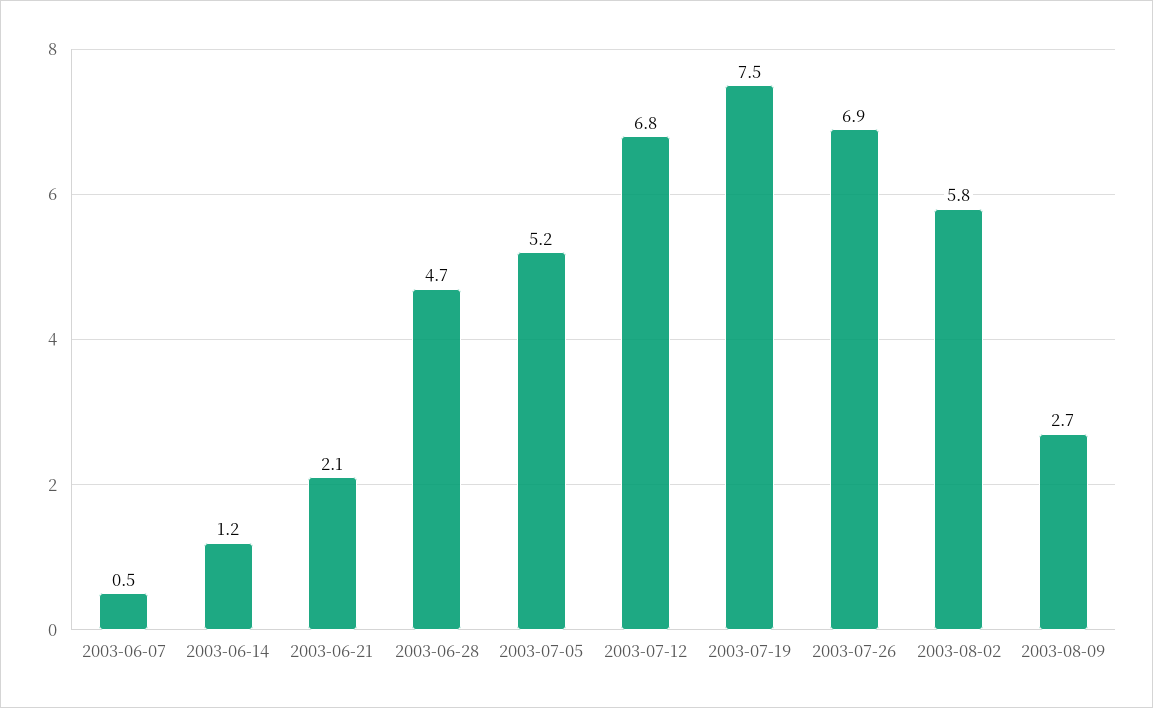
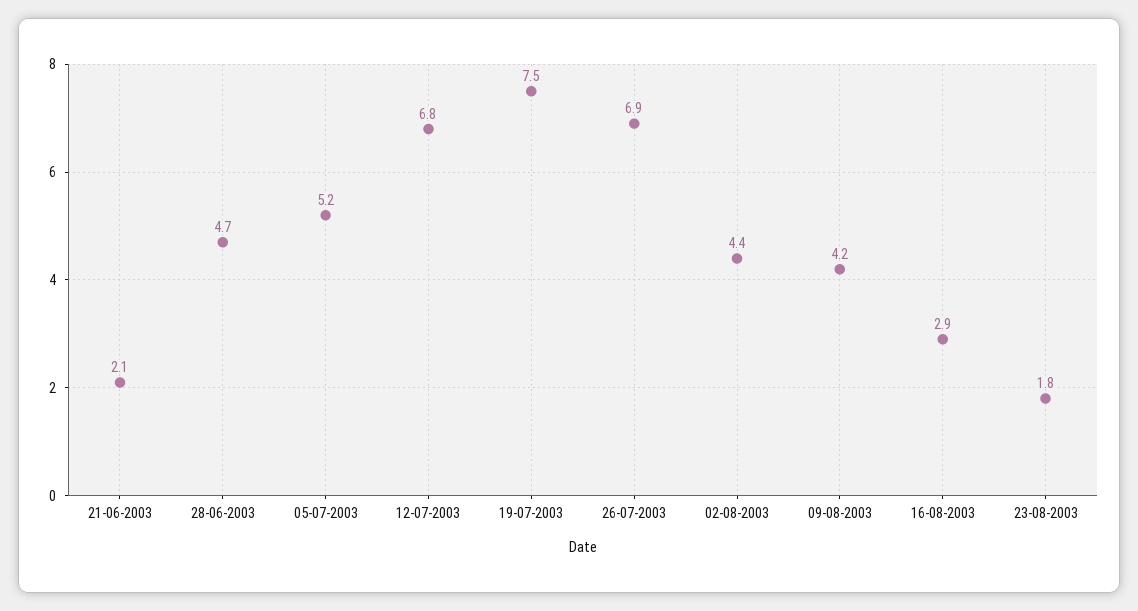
2003-06-07: 0.5 -> none
2003-06-14: 1.2 -> none
2003-08-02: 5.8 -> 4.4
2003-08-09: 2.7 -> 4.2
16-08-2003: none -> 2.9
23-08-2003: none -> 1.8

